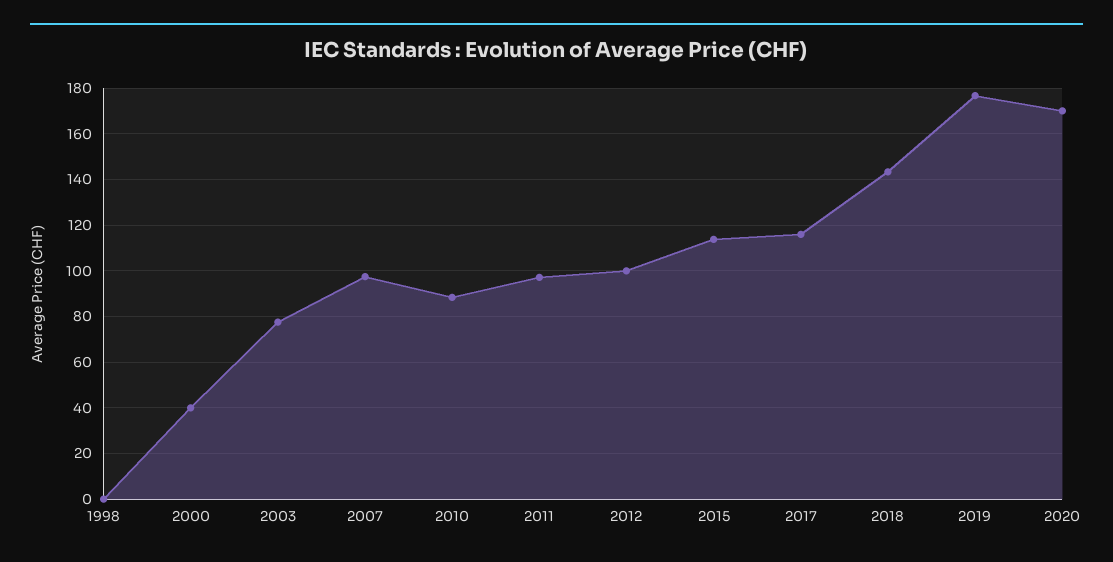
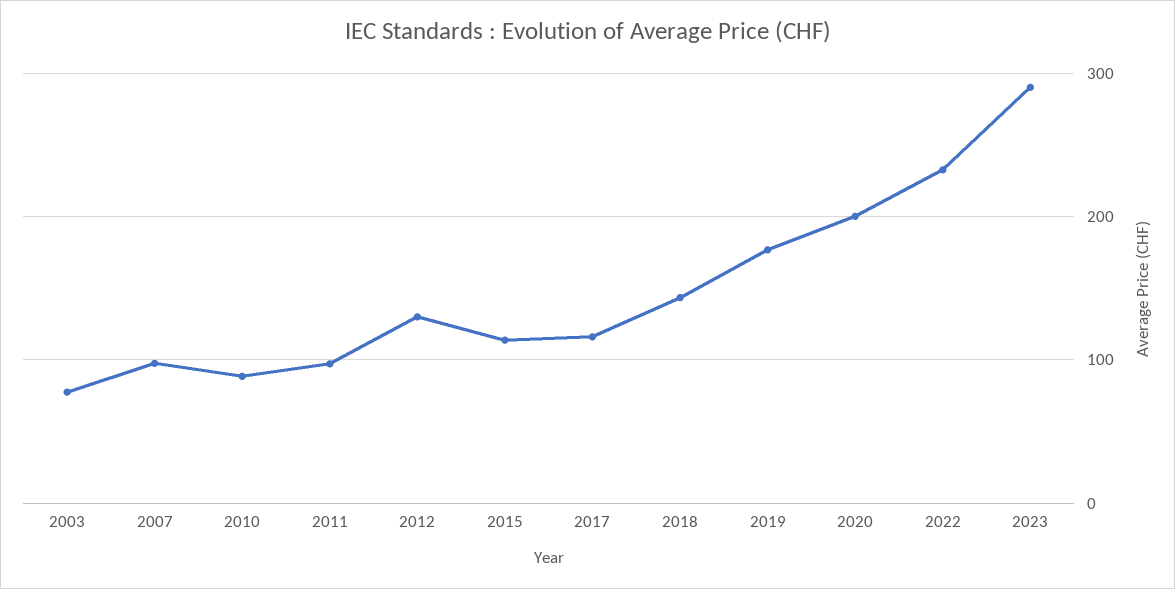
1998: 0 -> none
2000: 40 -> none
2012: 100 -> 130
2020: 170 -> 200
2022: none -> 230
2023: none -> 290

